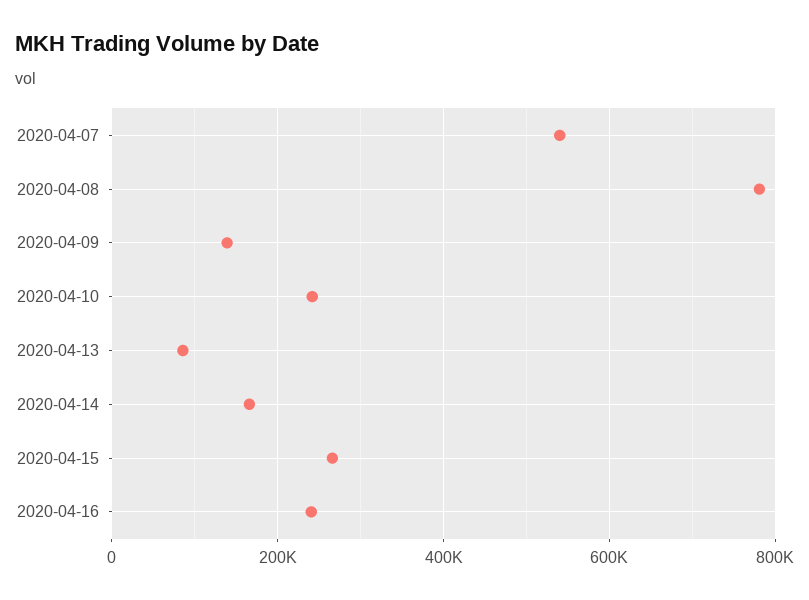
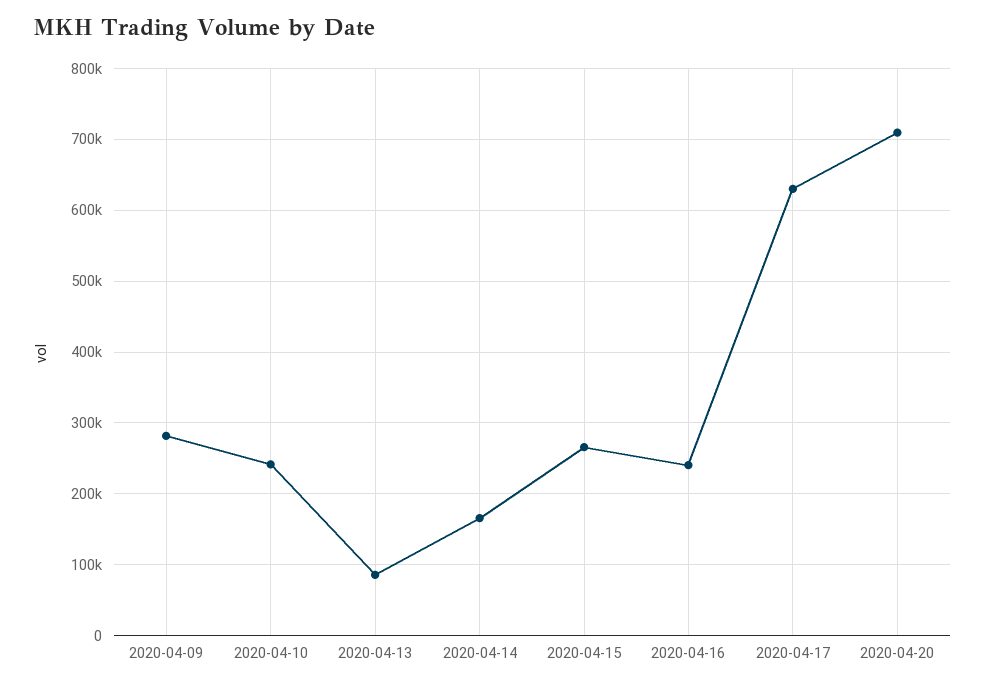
2020-04-07: 540000 -> none
2020-04-08: 780000 -> none
2020-04-09: 140000 -> 280000
2020-04-17: none -> 630000
2020-04-20: none -> 710000

